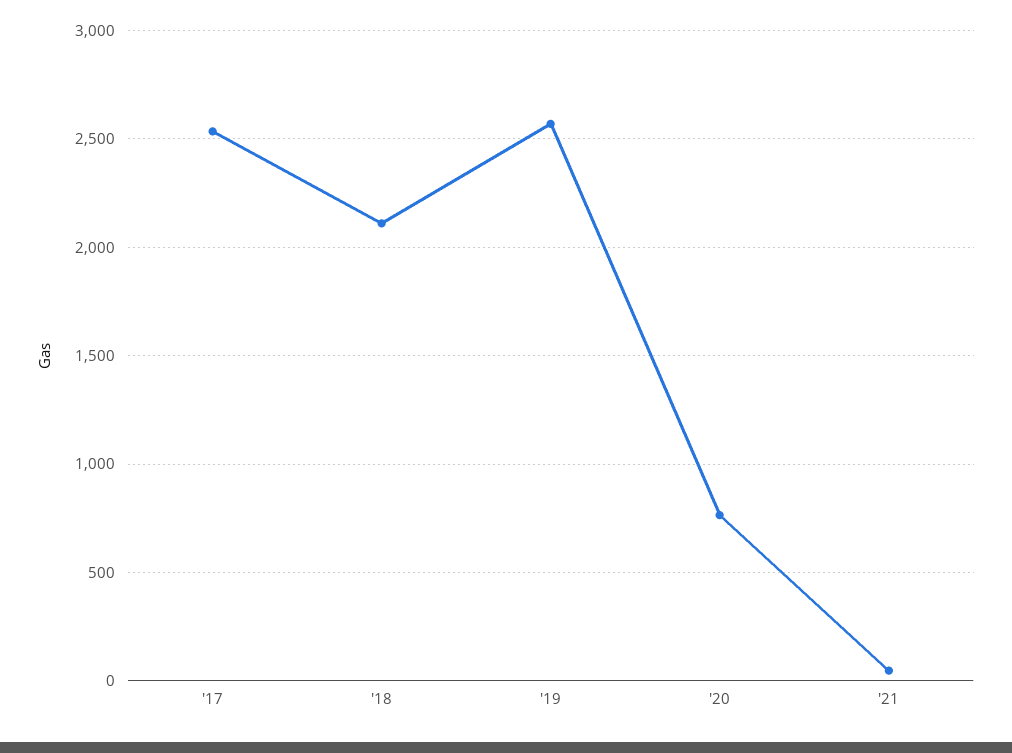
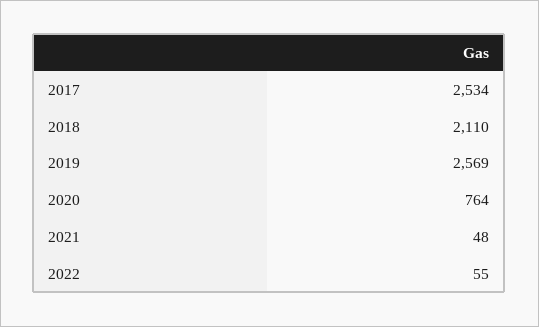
2022: none -> 55

